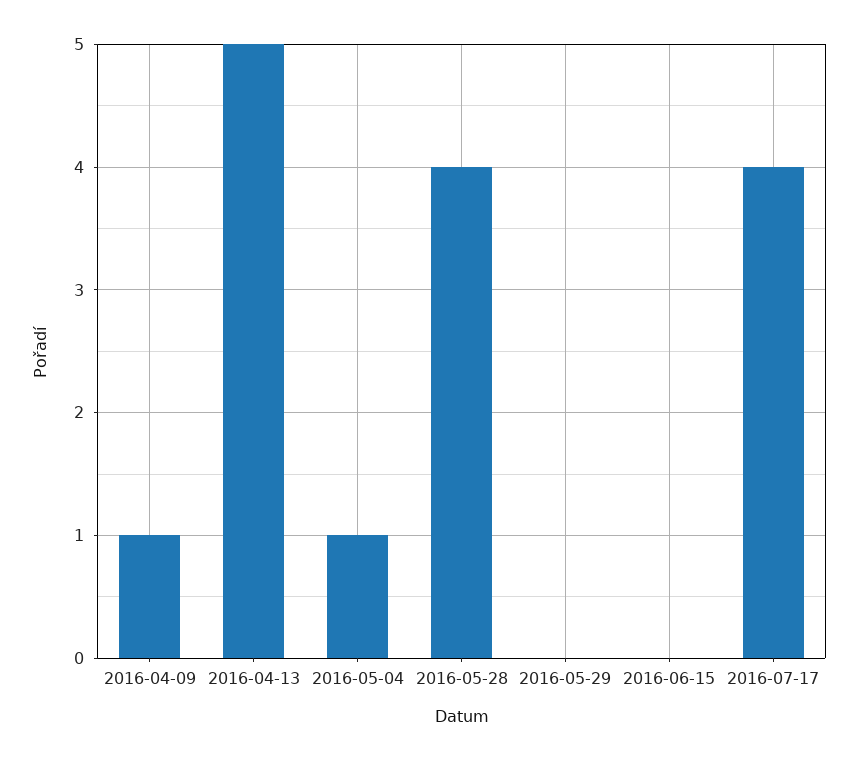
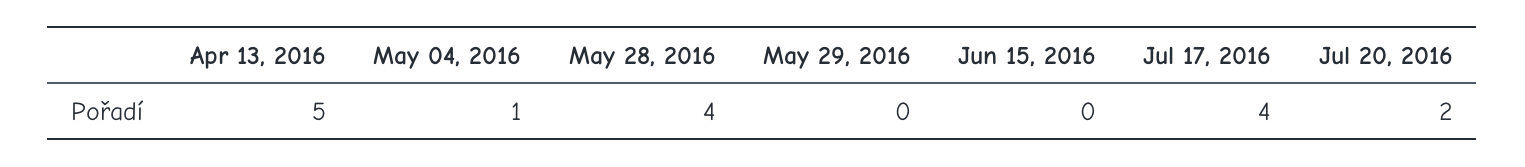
2016-04-09: 1 -> none
Jul 20, 2016: none -> 2

